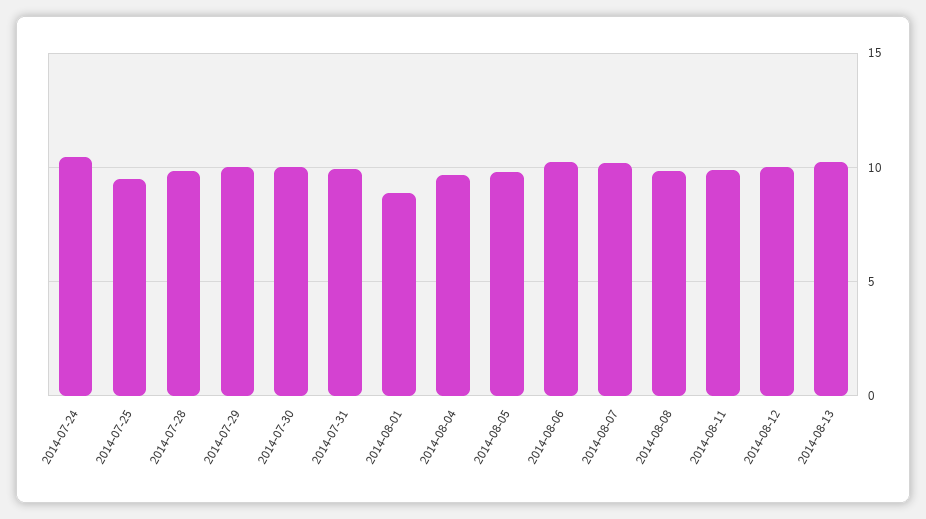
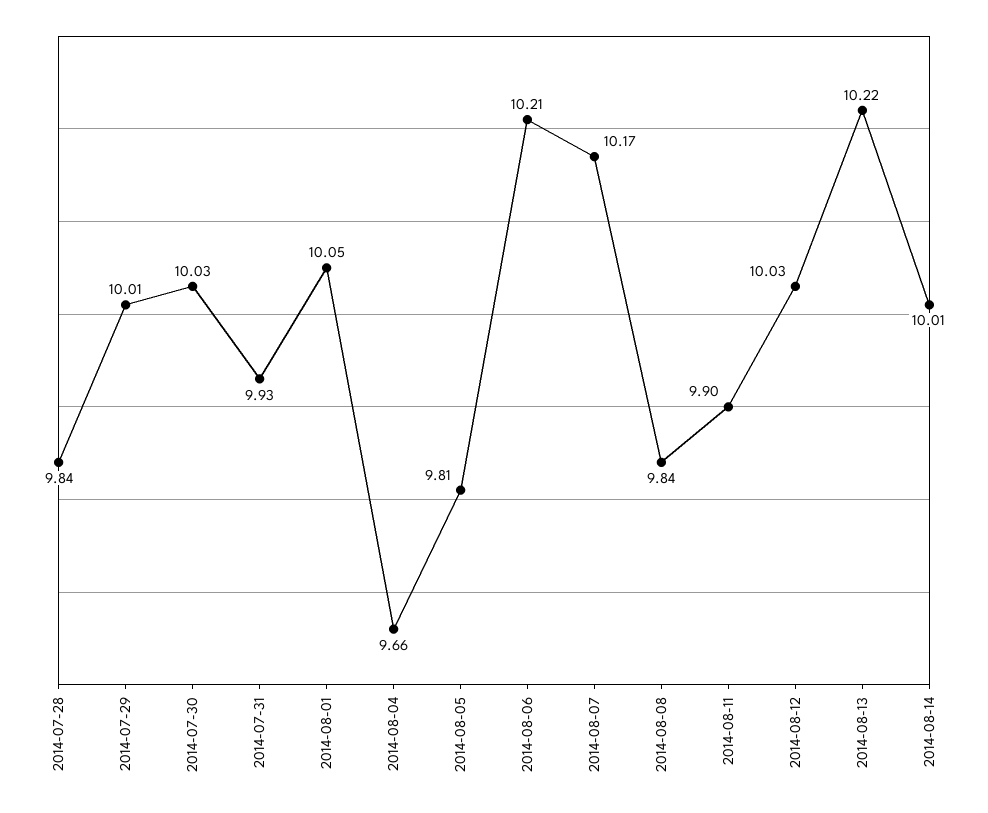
2014-07-24: 10.5 -> none
2014-07-25: 9.5 -> none
2014-08-01: 9 -> 10.05
2014-08-14: none -> 10.01

